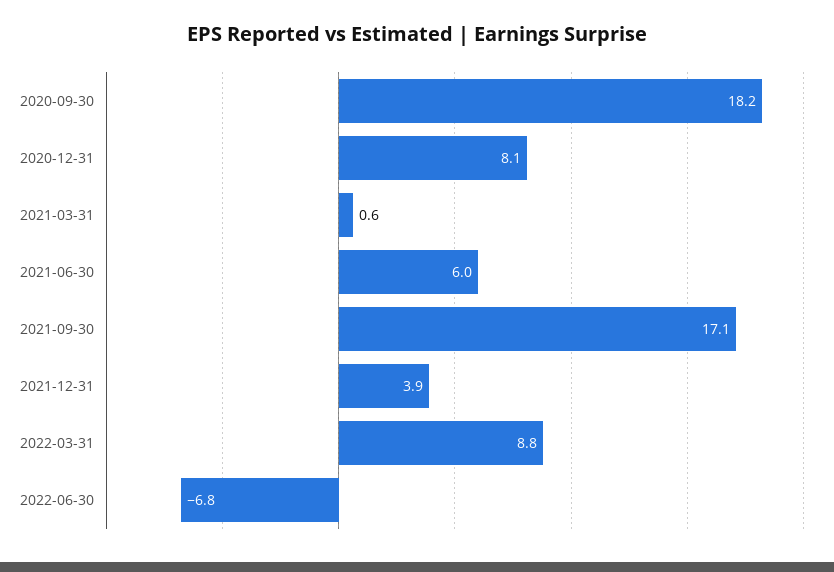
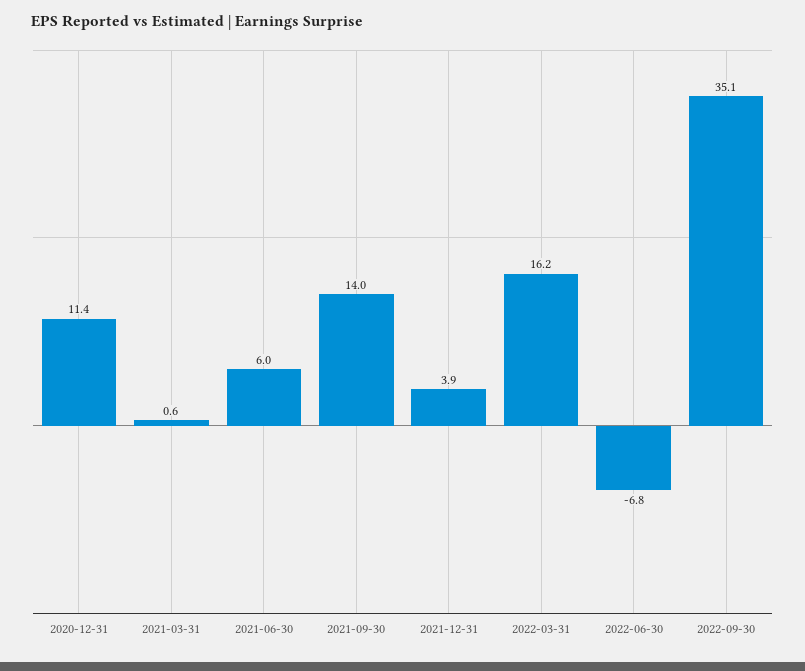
2020-09-30: 18.2 -> none
2020-12-31: 8.1 -> 11.4
2021-09-30: 17.1 -> 14
2022-03-31: 8.8 -> 16.2
2022-09-30: none -> 35.1

